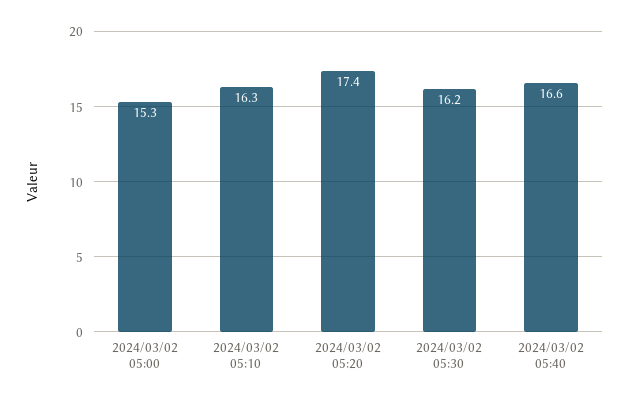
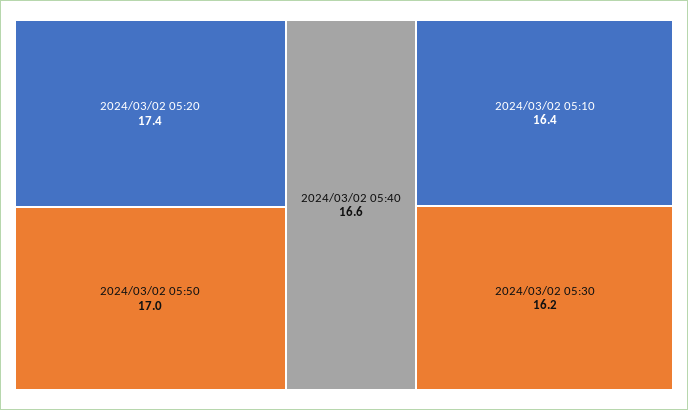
2024/03/02 05:00: 15.3 -> none
2024/03/02 05:10: 16.3 -> 16.4
2024/03/02 05:50: none -> 17

